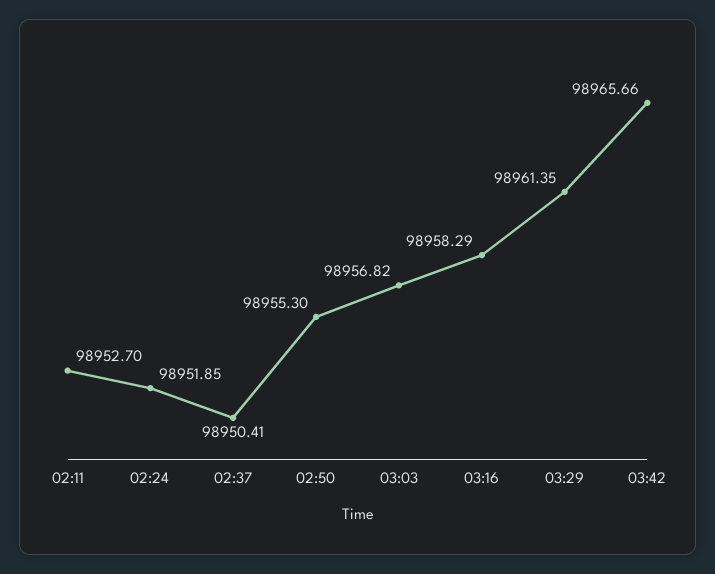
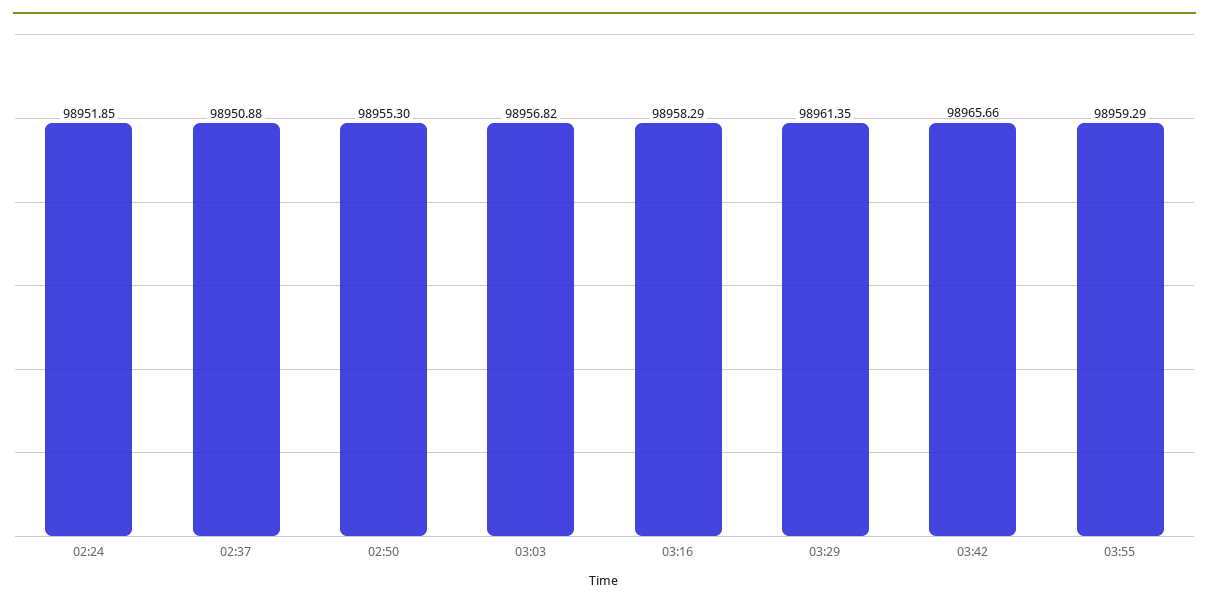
02:11: 98952.7 -> none
02:37: 98950.41 -> 98950.88
03:55: none -> 98959.29

